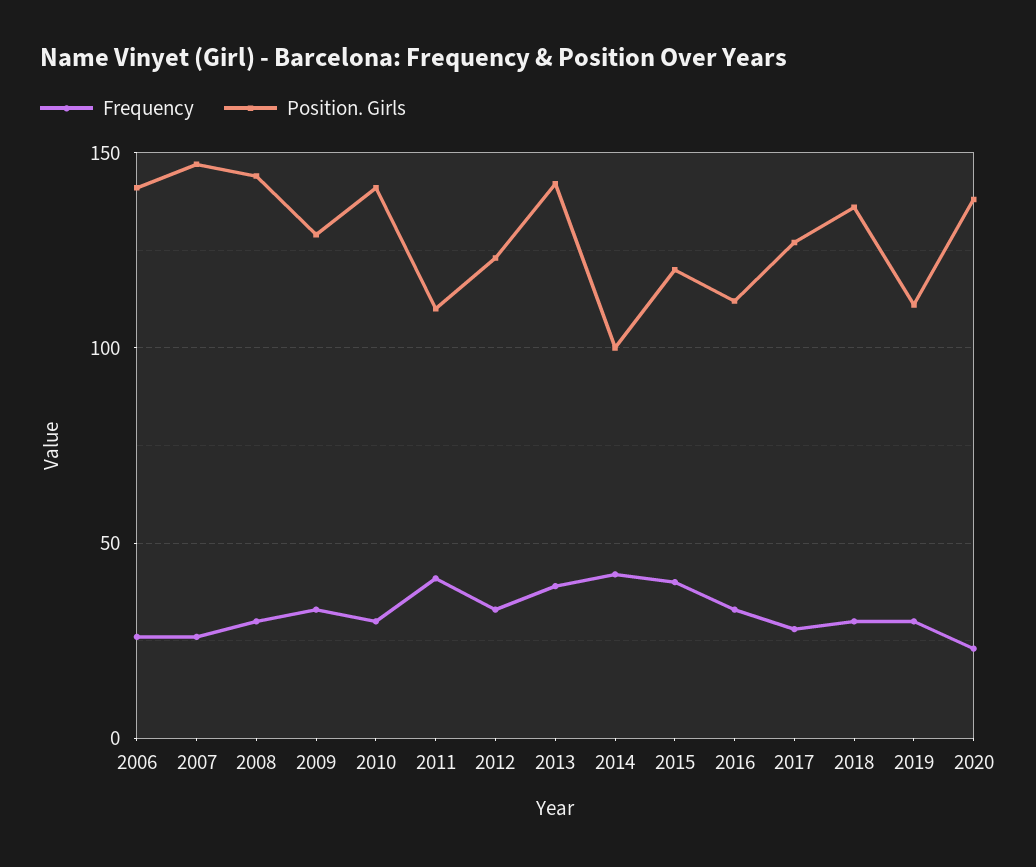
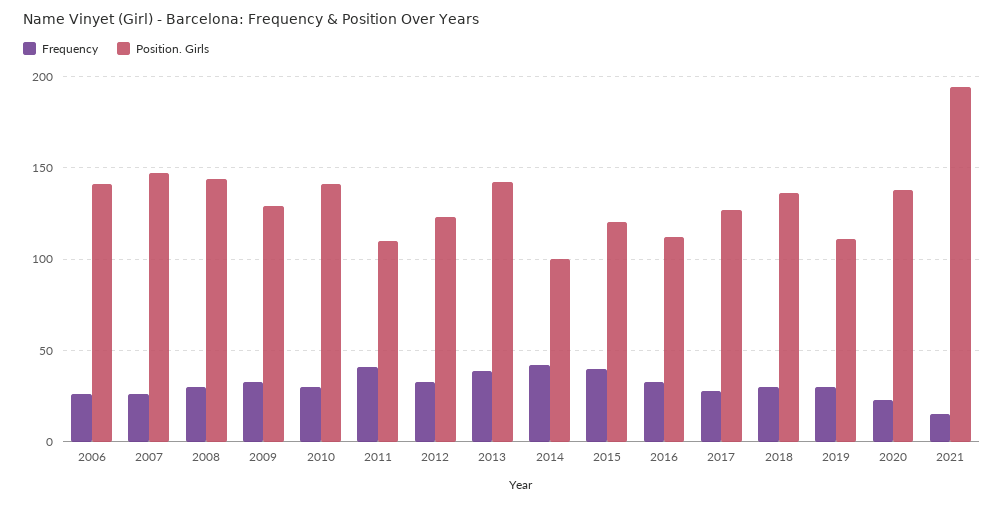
Frequency, 2021: none -> 15
Position. Girls, 2021: none -> 195

